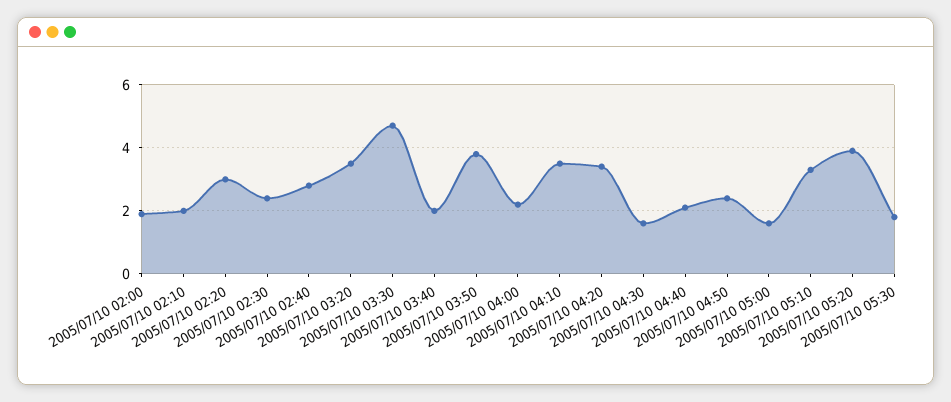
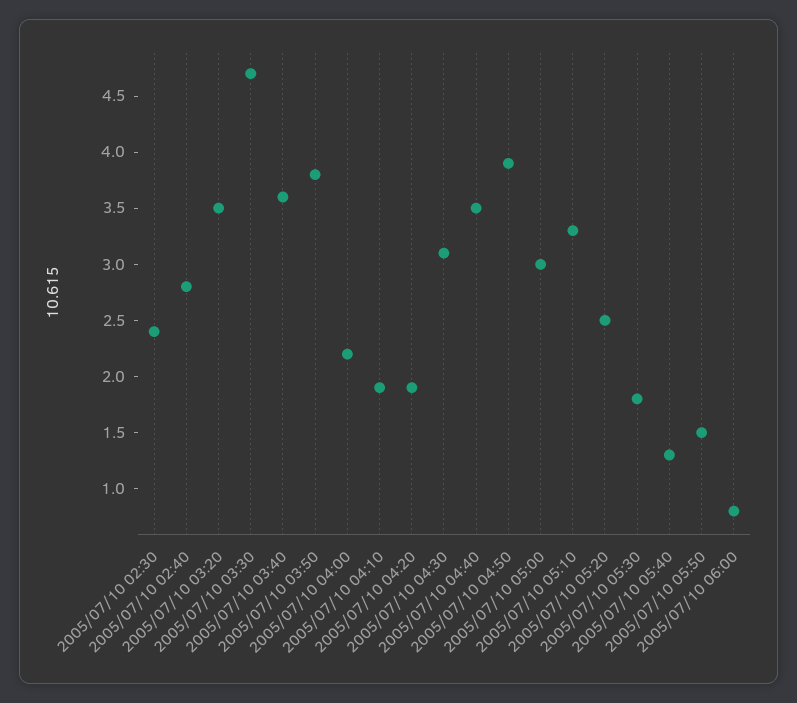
2005/07/10 02:00: 2 -> none
2005/07/10 02:10: 2 -> none
2005/07/10 02:20: 3 -> none
2005/07/10 03:40: 2 -> 3.6
2005/07/10 04:10: 3.5 -> 1.9
2005/07/10 04:20: 3.5 -> 1.9
2005/07/10 04:30: 1.5 -> 3.1
2005/07/10 04:40: 2 -> 3.5
2005/07/10 04:50: 2.5 -> 3.9
2005/07/10 05:00: 1.5 -> 3
2005/07/10 05:20: 4 -> 2.5
2005/07/10 05:40: none -> 1.3
2005/07/10 05:50: none -> 1.5
2005/07/10 06:00: none -> 0.8

